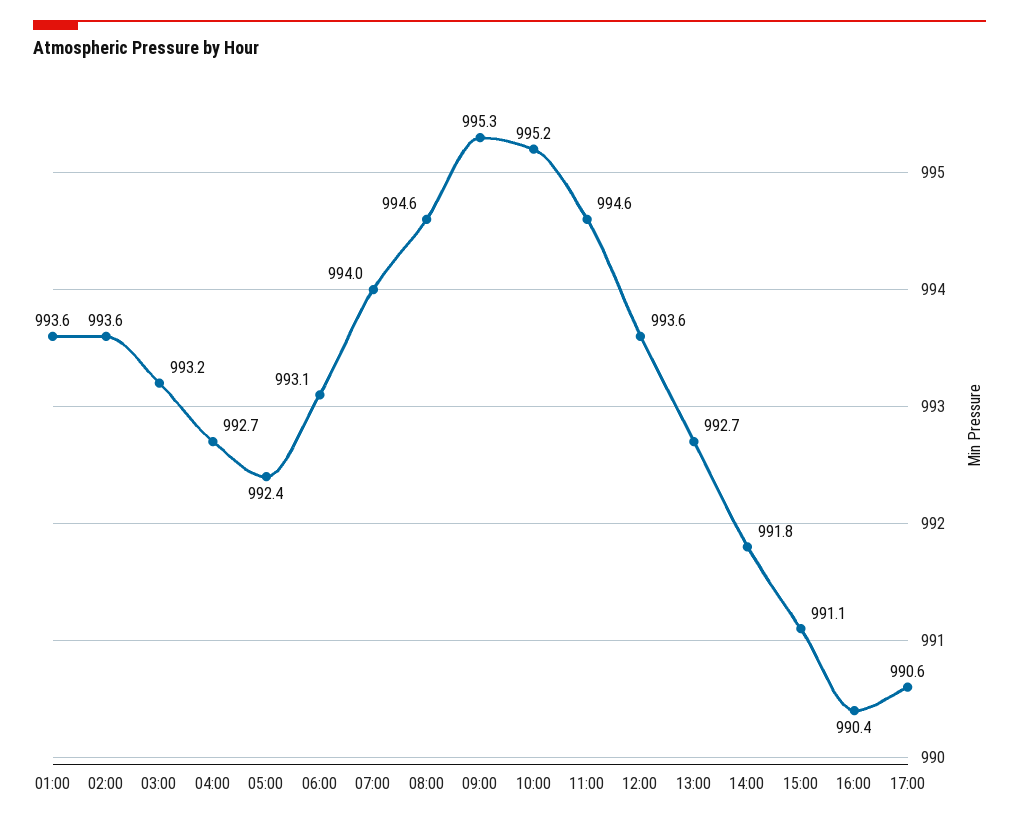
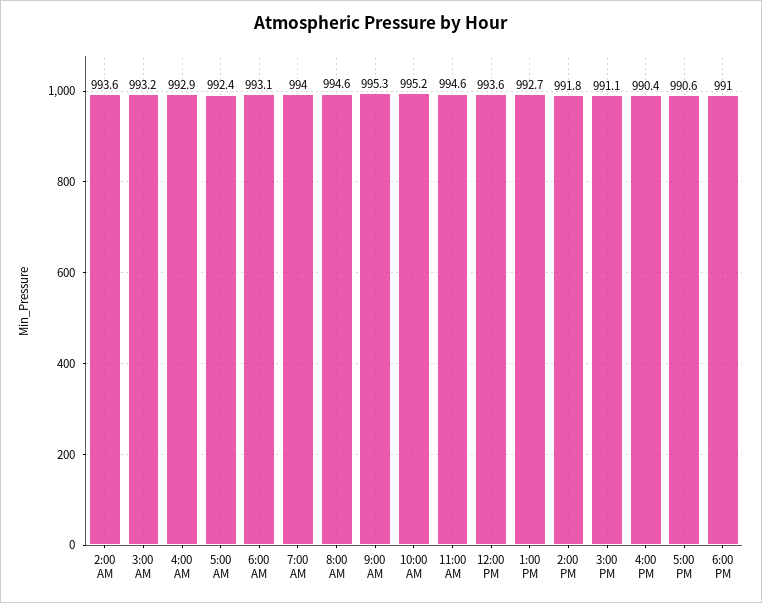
01:00: 993.6 -> none
04:00: 992.7 -> 992.9
6:00 PM: none -> 991

